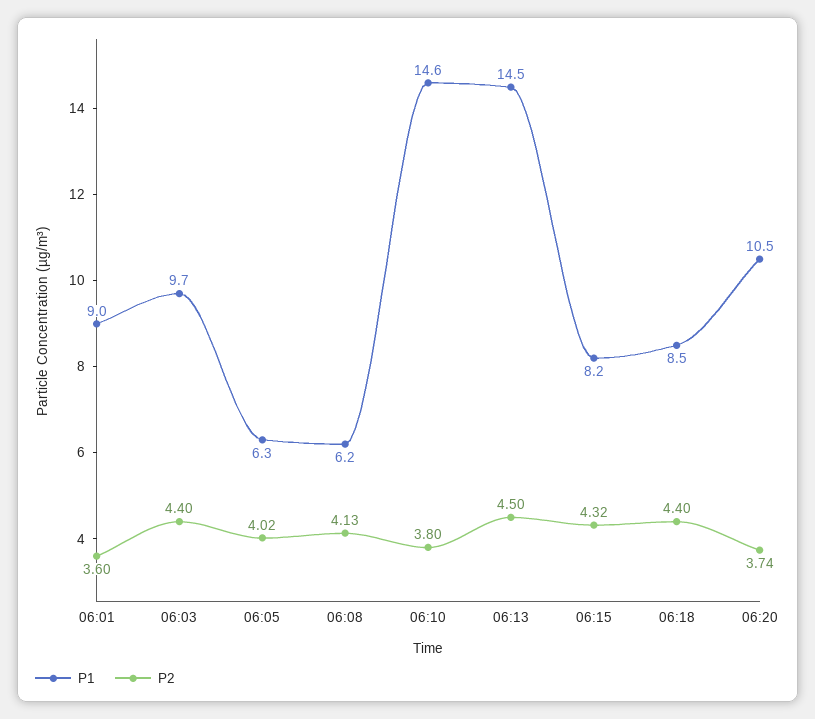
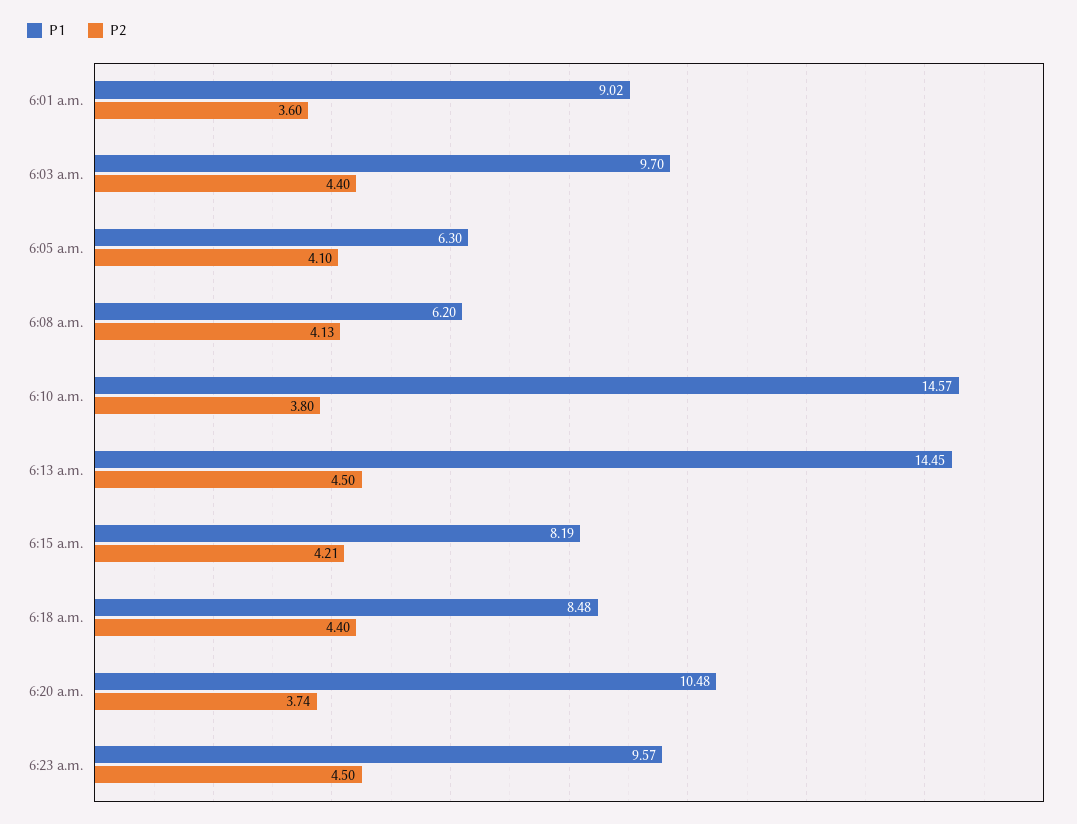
P2, 06:05: 4.02 -> 4.1
P2, 06:15: 4.32 -> 4.21
P1, 6:23 a.m.: none -> 9.57
P2, 6:23 a.m.: none -> 4.5

